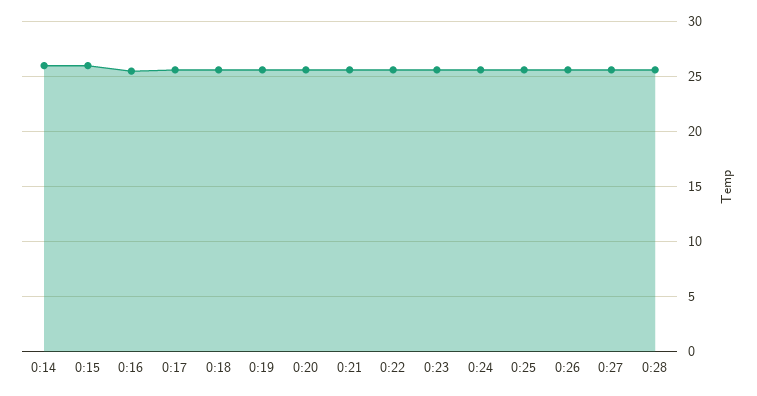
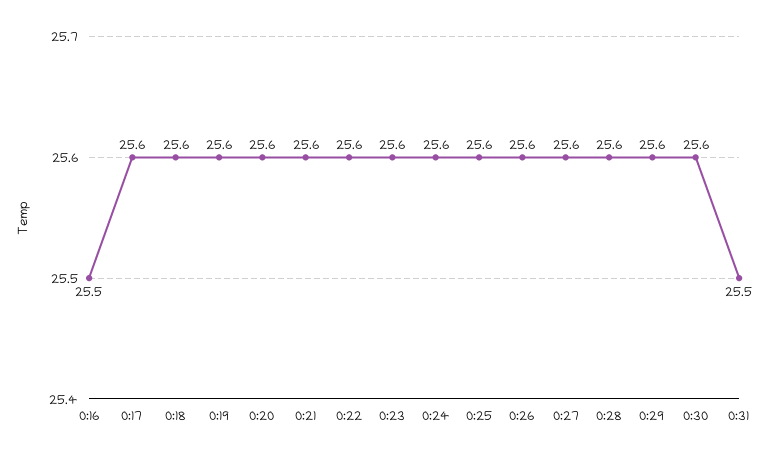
0:14: 26 -> none
0:15: 26 -> none
0:29: none -> 25.6
0:30: none -> 25.6
0:31: none -> 25.5

